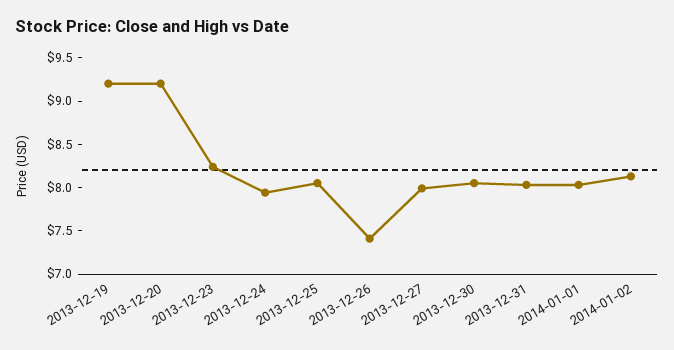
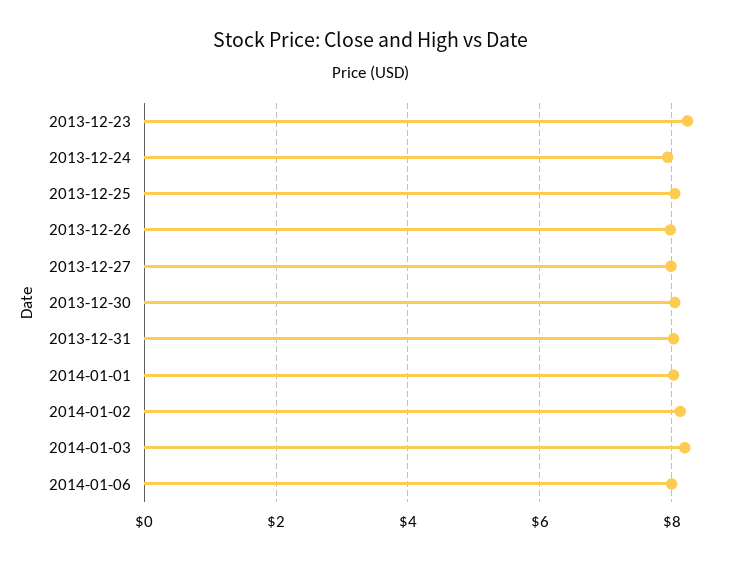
2013-12-19: 9.2 -> none
2013-12-20: 9.2 -> none
2013-12-26: 7.4 -> 8
2014-01-03: none -> 8.2
2014-01-06: none -> 8

